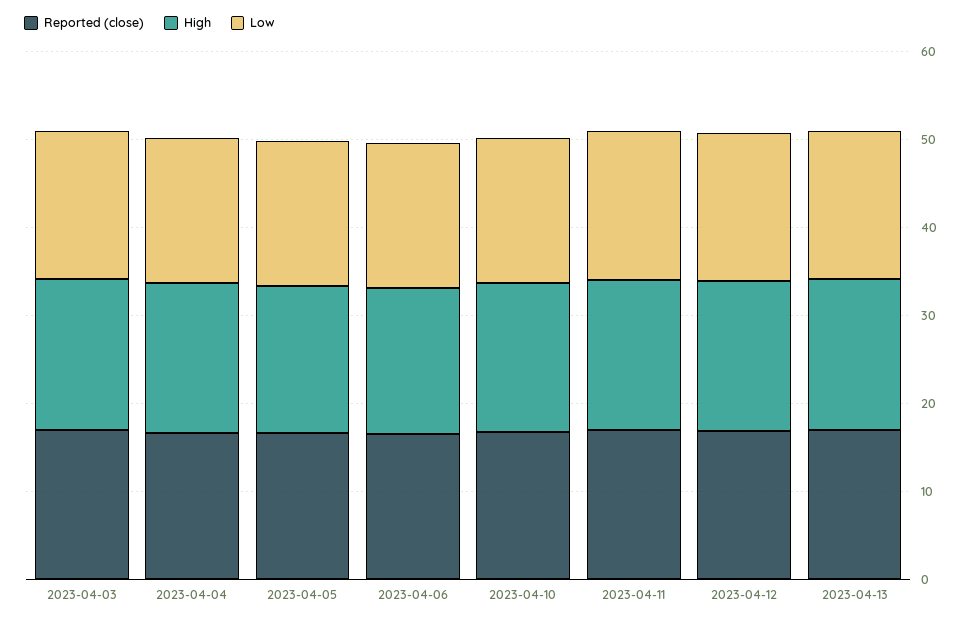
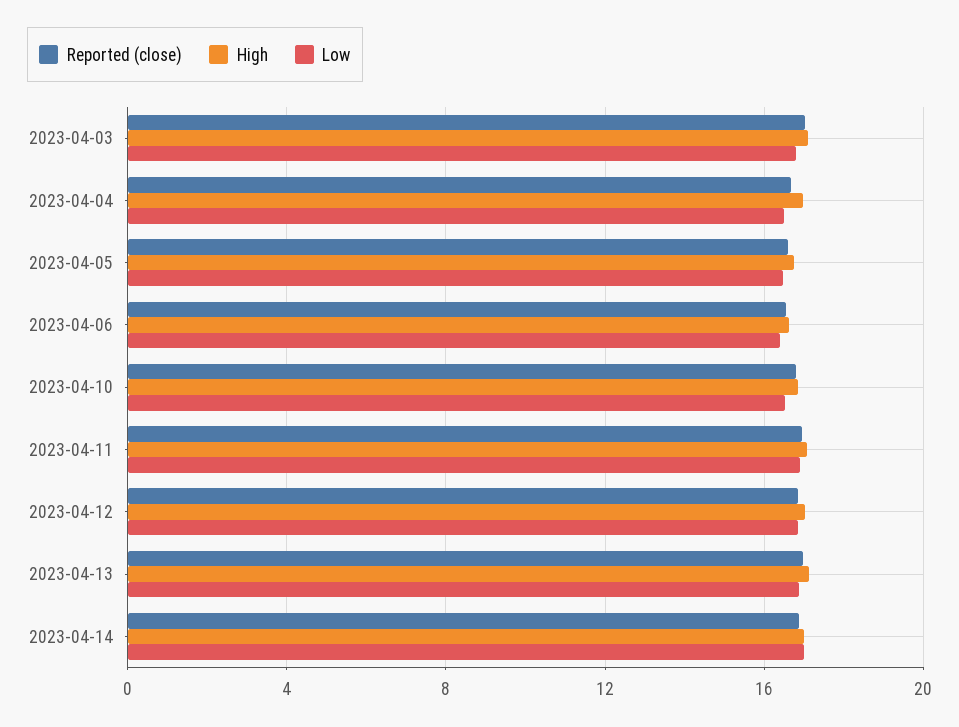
Reported (close), 2023-04-14: none -> 17
High, 2023-04-14: none -> 17
Low, 2023-04-14: none -> 17

